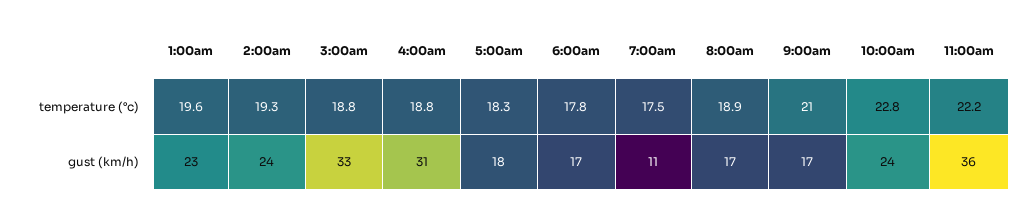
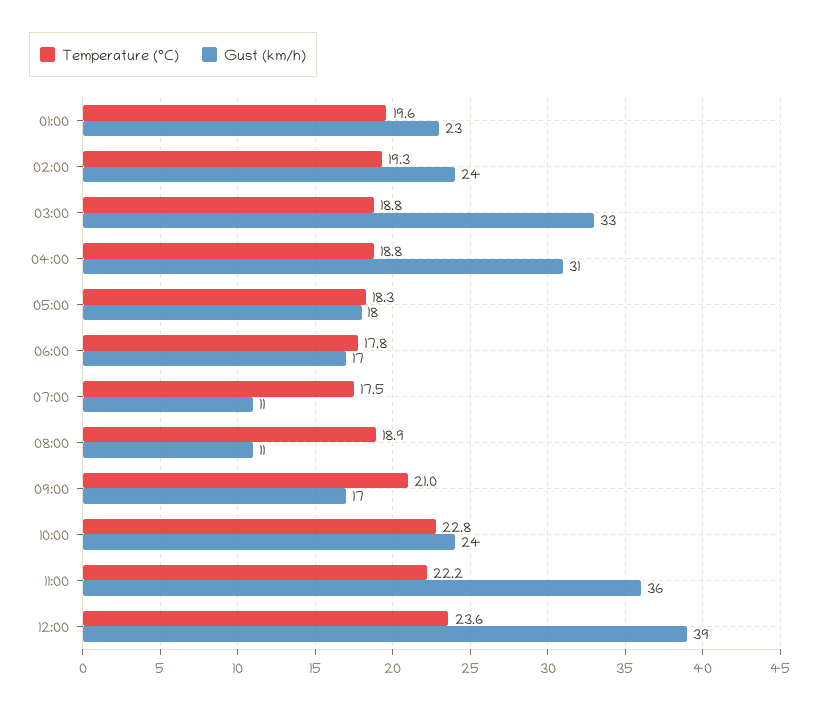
gust (km/h), 8:00am: 17 -> 11
temperature (°c), 12:00: none -> 23.6
gust (km/h), 12:00: none -> 39

